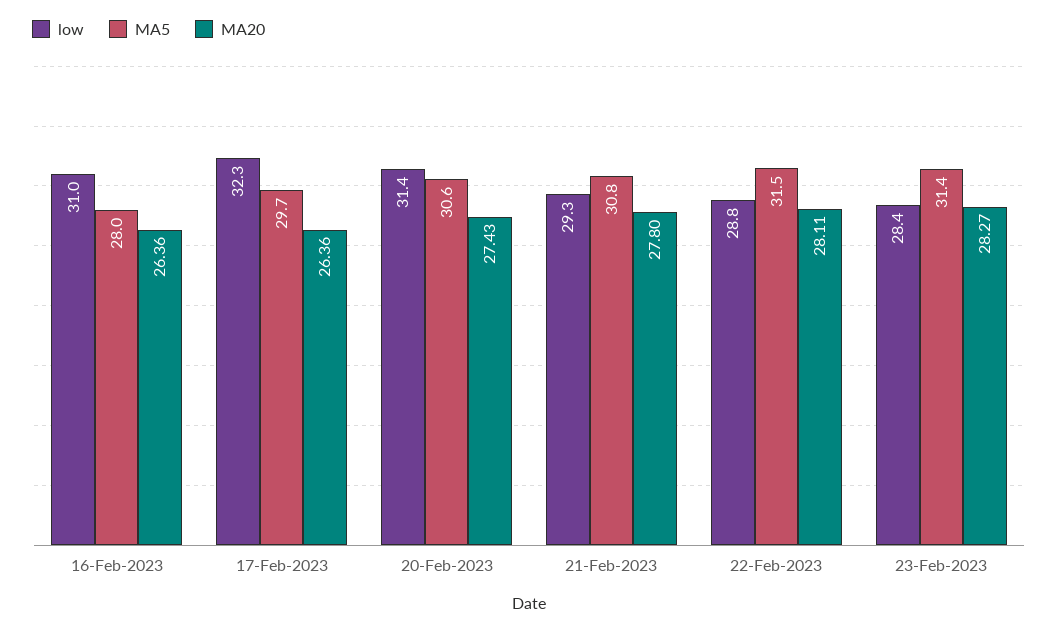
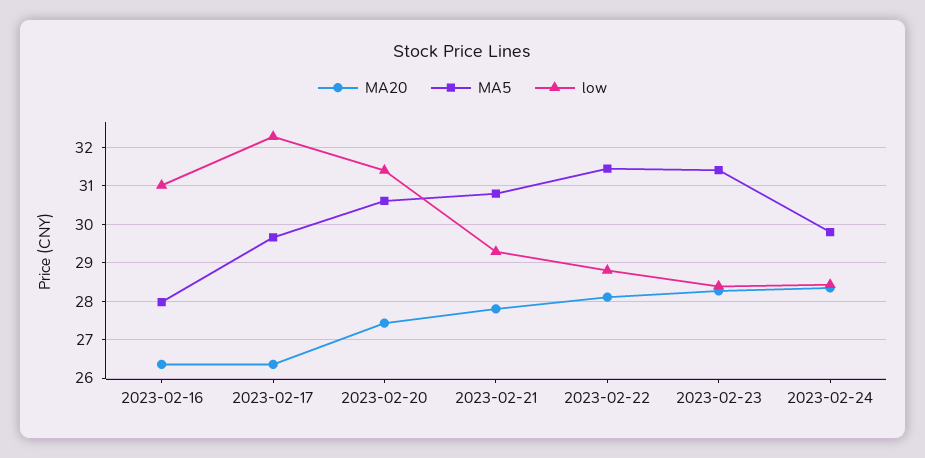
MA20, 2023-02-24: none -> 28.4
MA5, 2023-02-24: none -> 29.8
low, 2023-02-24: none -> 28.4

